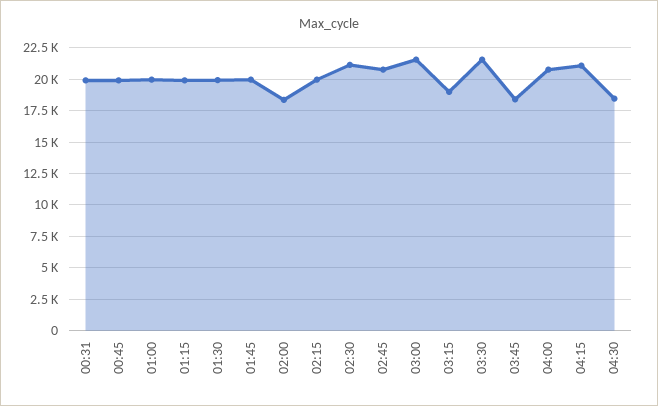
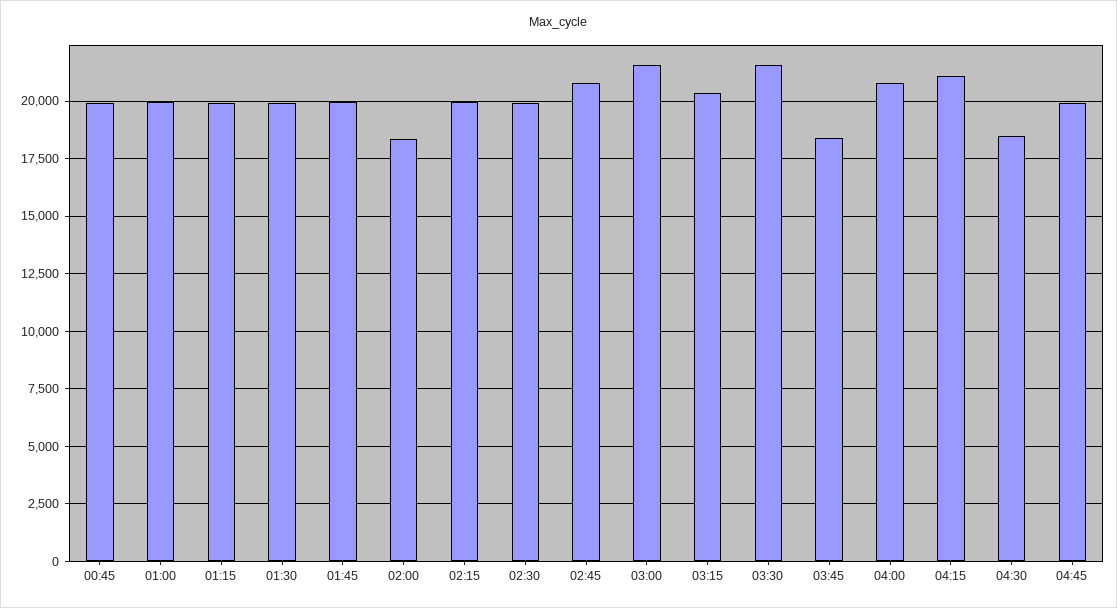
00:31: 20000 -> none
02:30: 21000 -> 20000
03:15: 19000 -> 20500
04:45: none -> 20000

